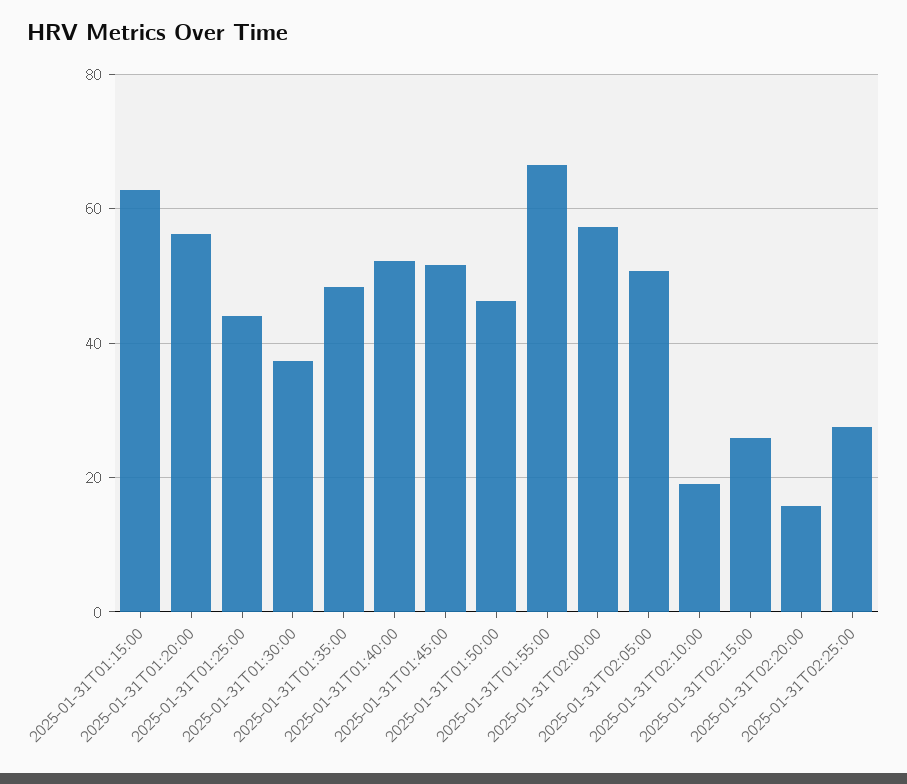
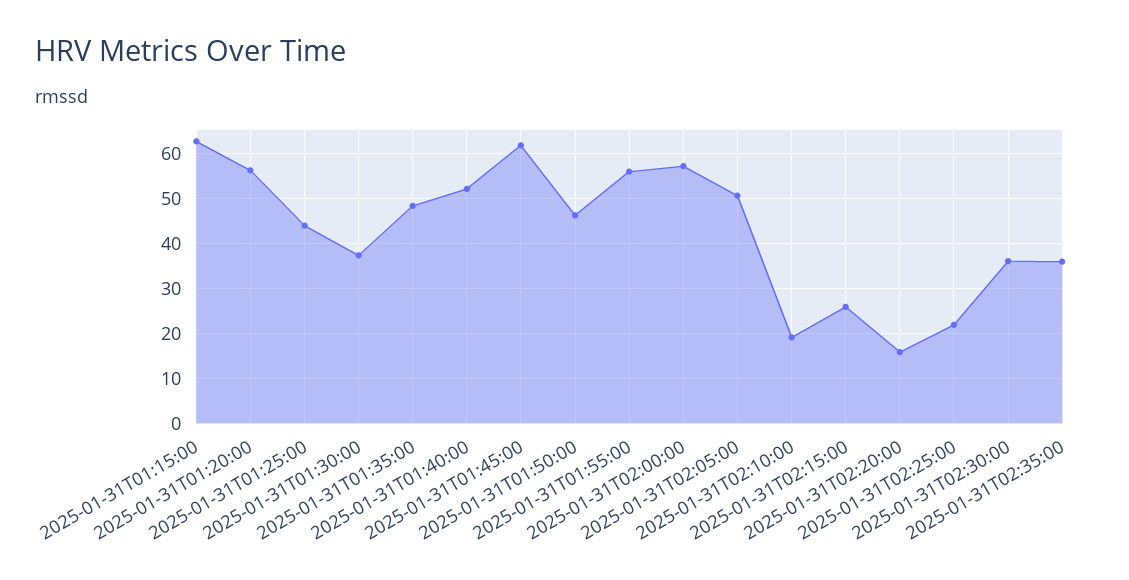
2025-01-31T01:45:00: 52 -> 62
2025-01-31T01:55:00: 66 -> 56
2025-01-31T02:25:00: 28 -> 22
2025-01-31T02:30:00: none -> 36
2025-01-31T02:35:00: none -> 36

